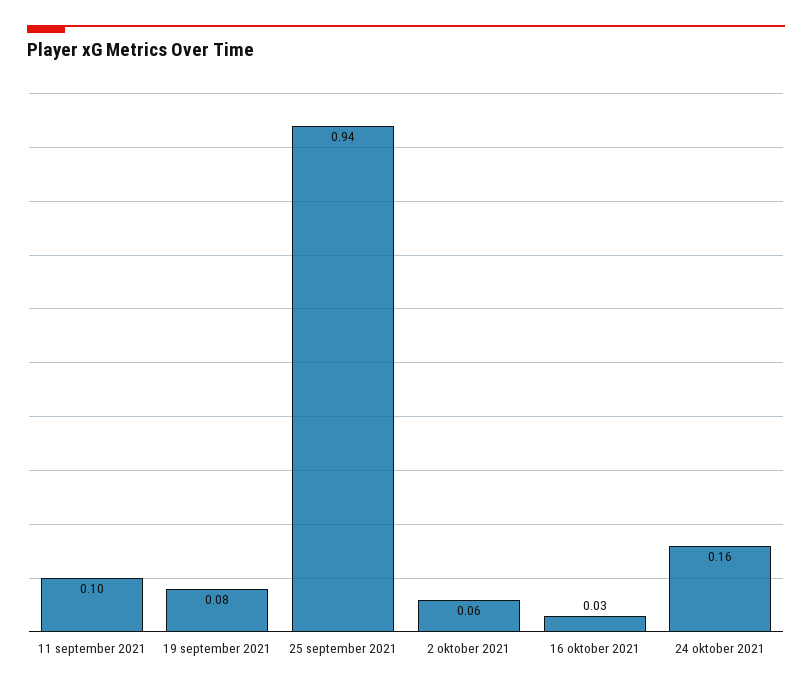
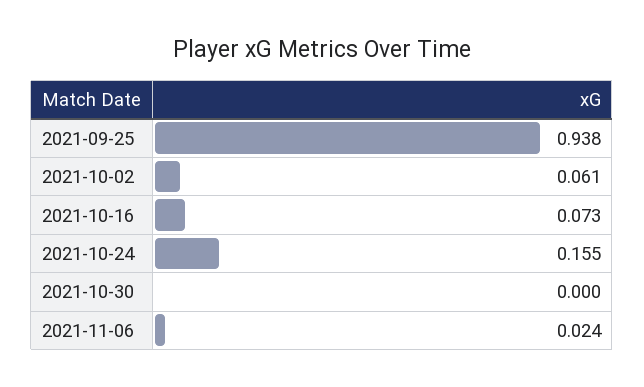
11 september 2021: 0.1 -> none
19 september 2021: 0.08 -> none
16 oktober 2021: 0.03 -> 0.073
2021-10-30: none -> 0
2021-11-06: none -> 0.024

